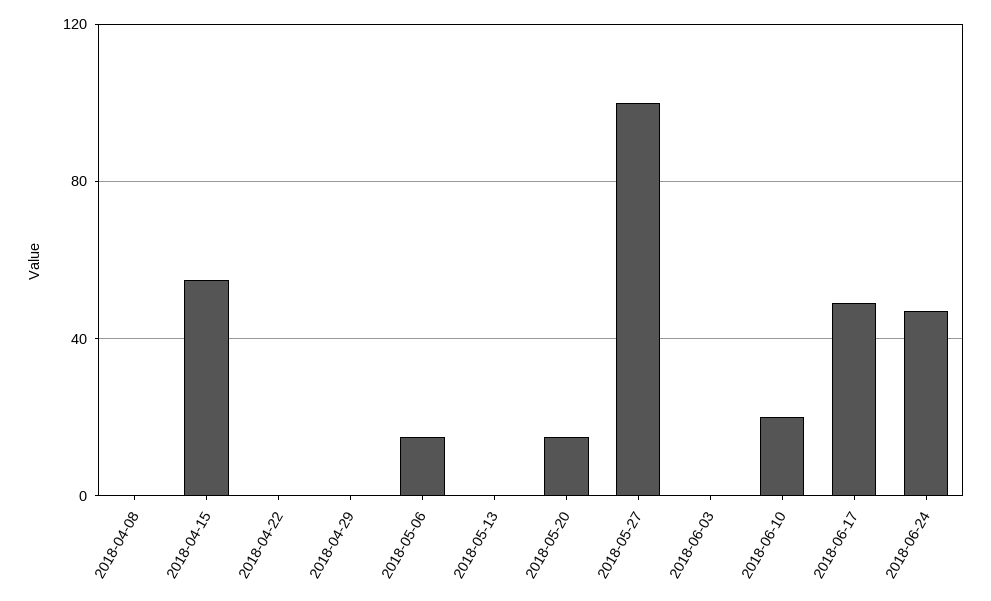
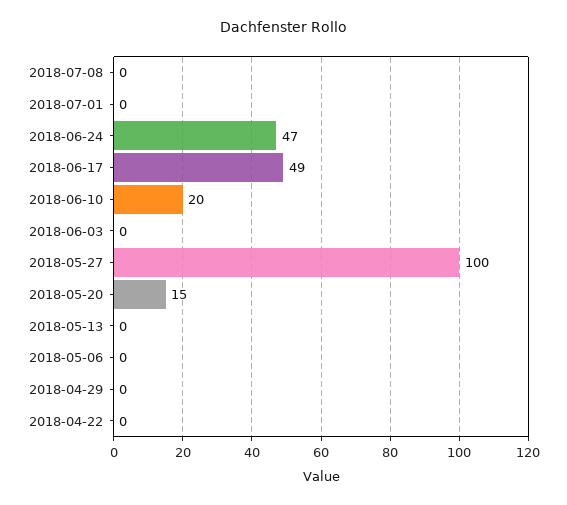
2018-04-08: 0 -> none
2018-04-15: 55 -> none
2018-05-06: 15 -> 0
2018-07-08: none -> 0
2018-07-01: none -> 0

